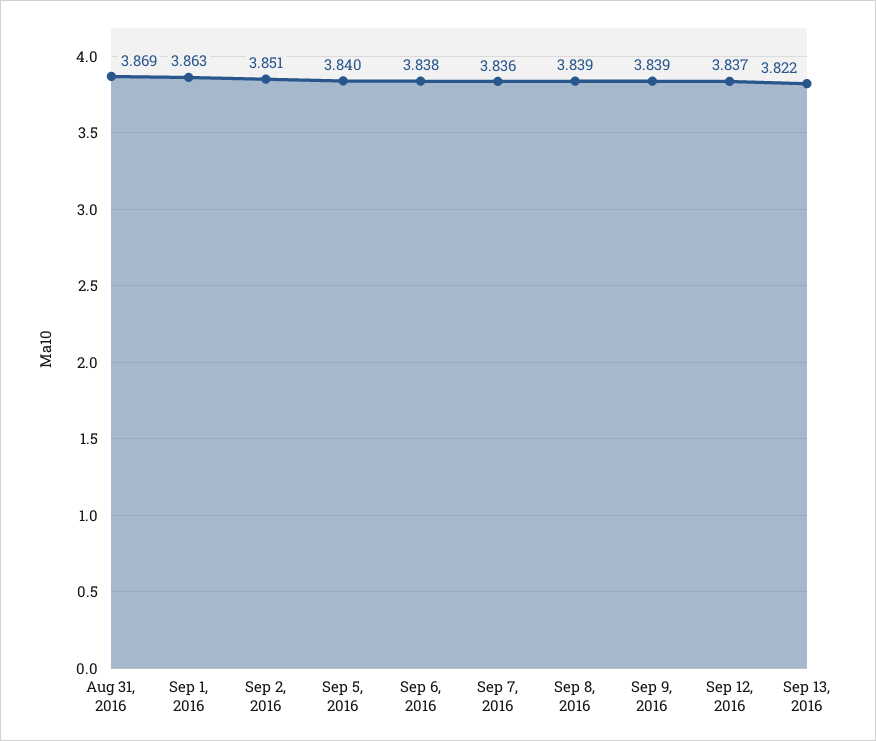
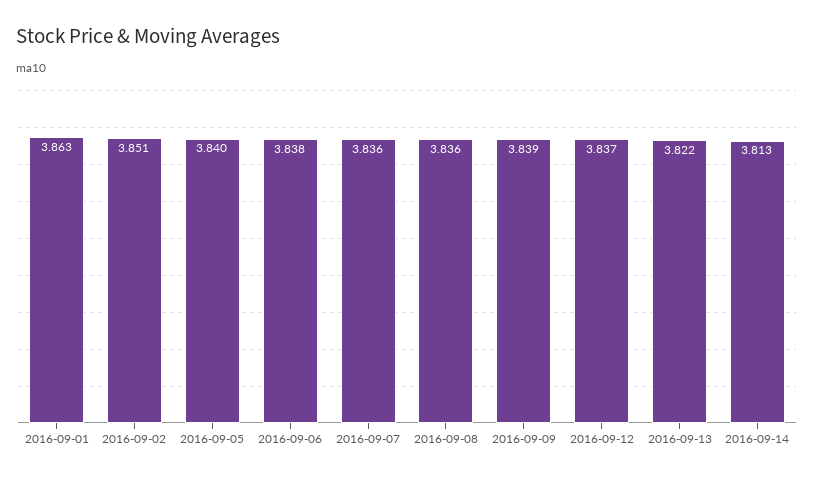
Aug 31, 2016: 3.869 -> none
Sep 8, 2016: 3.839 -> 3.836
2016-09-14: none -> 3.813

